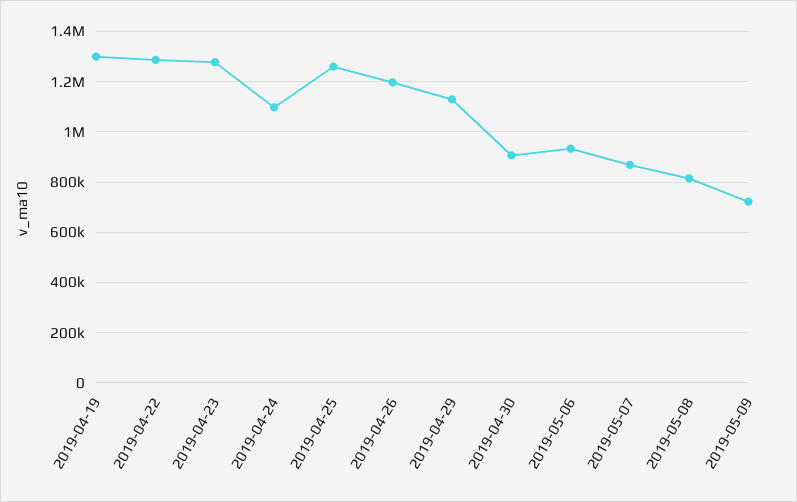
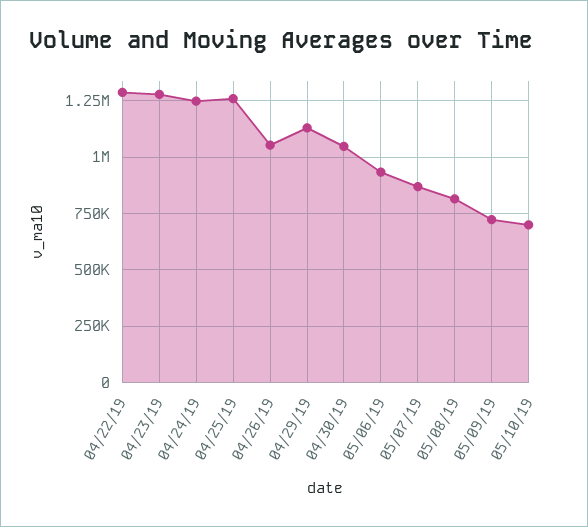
2019-04-19: 1300000 -> none
2019-04-24: 1100000 -> 1250000
2019-04-26: 1200000 -> 1050000
2019-04-30: 900000 -> 1050000
05/10/19: none -> 700000

